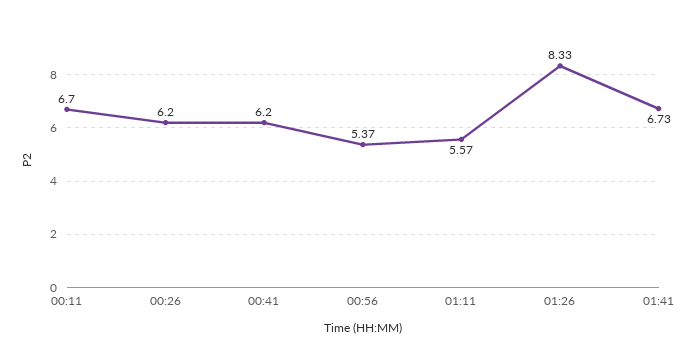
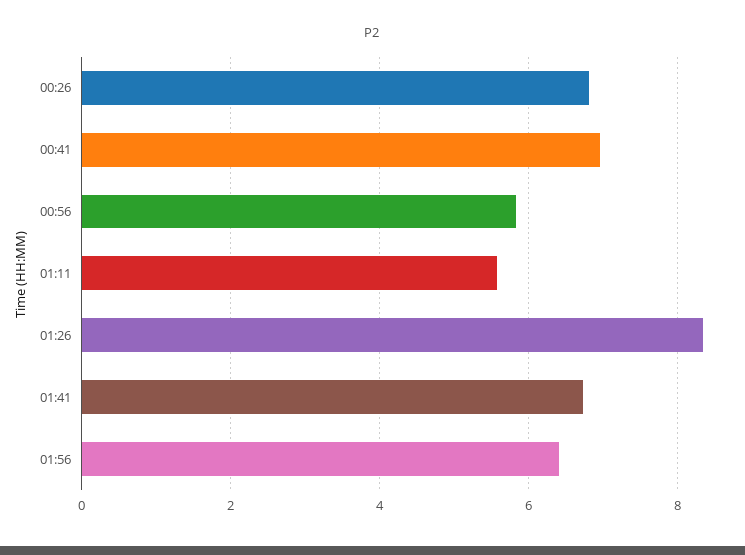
00:11: 6.7 -> none
00:26: 6.2 -> 6.8
00:41: 6.2 -> 7
00:56: 5.37 -> 5.8
01:56: none -> 6.4

